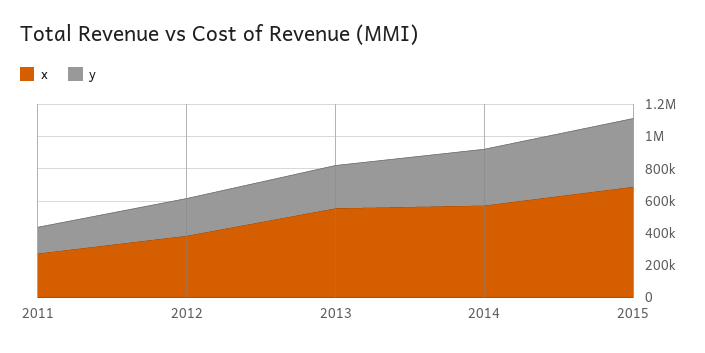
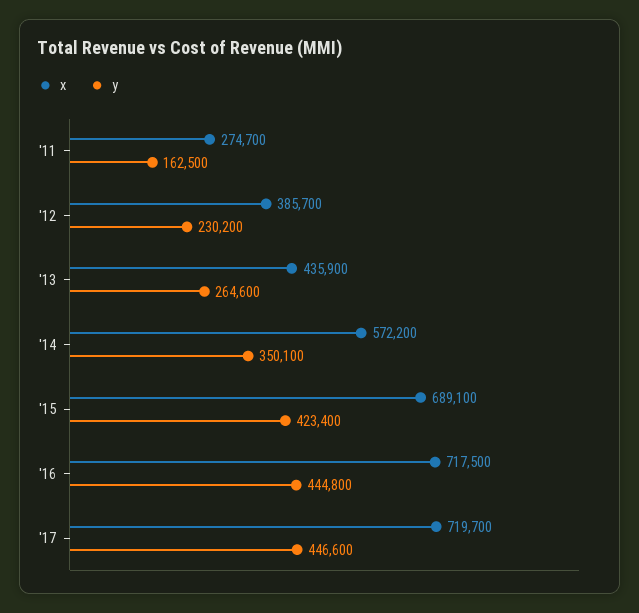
x, 2013: 550000 -> 435900
x, '16: none -> 717500
y, '16: none -> 444800
x, '17: none -> 719700
y, '17: none -> 446600

